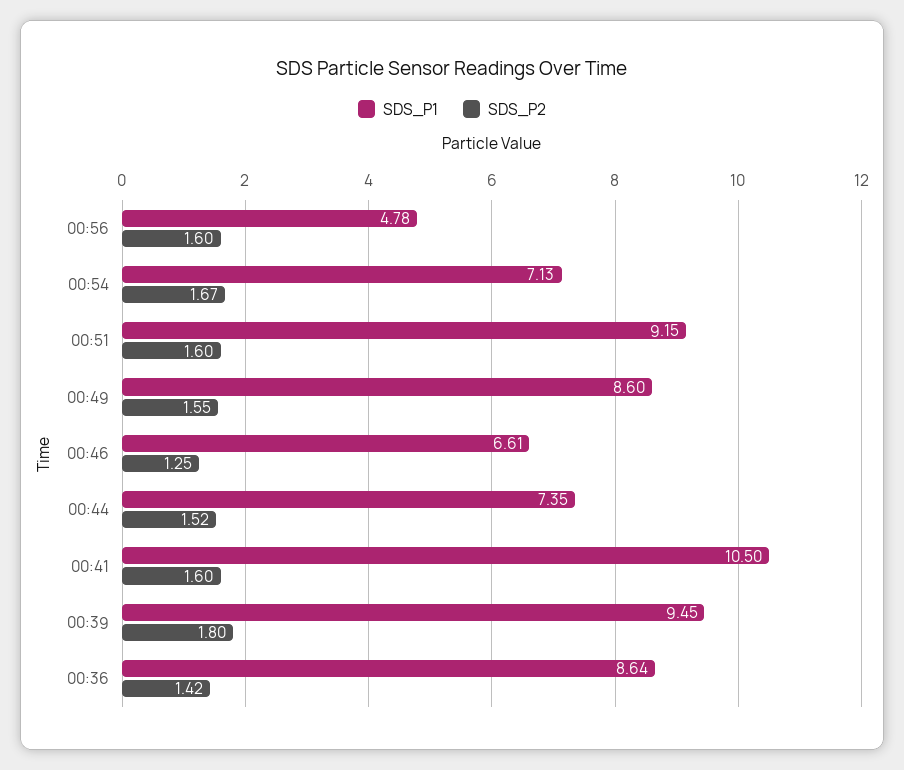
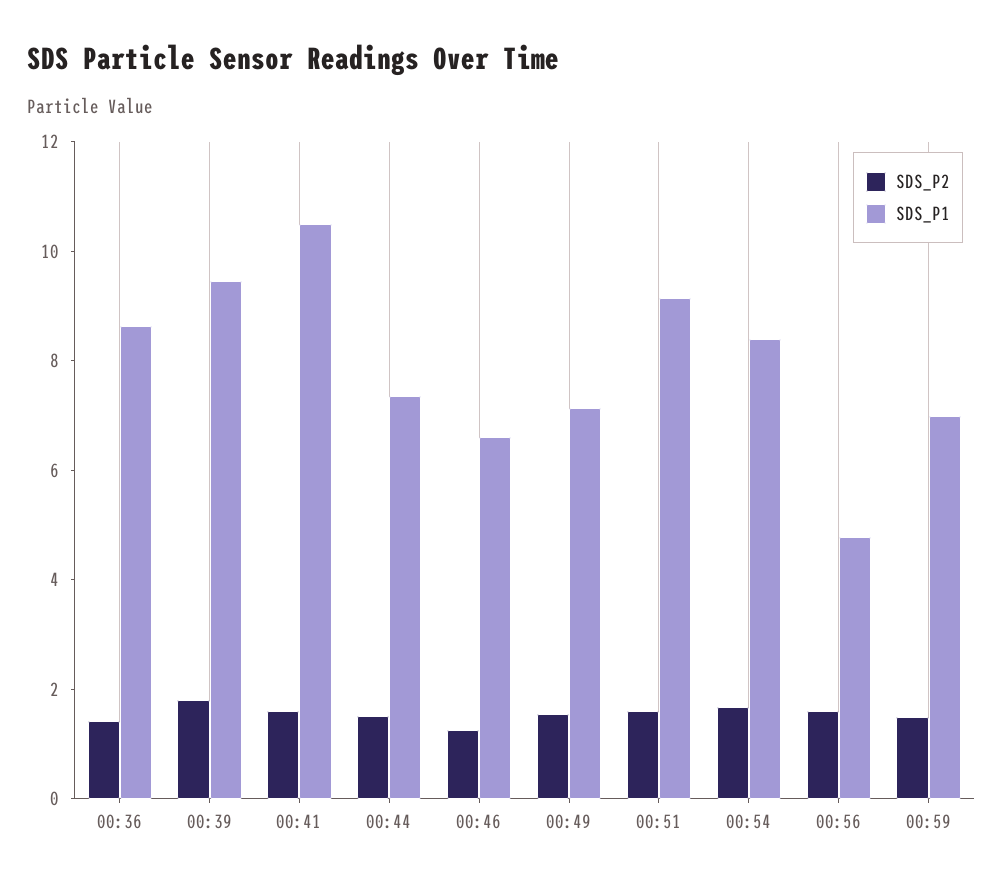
SDS_P1, 00:54: 7.13 -> 8.5
SDS_P1, 00:49: 8.6 -> 7
SDS_P2, 00:59: none -> 1.5
SDS_P1, 00:59: none -> 7

